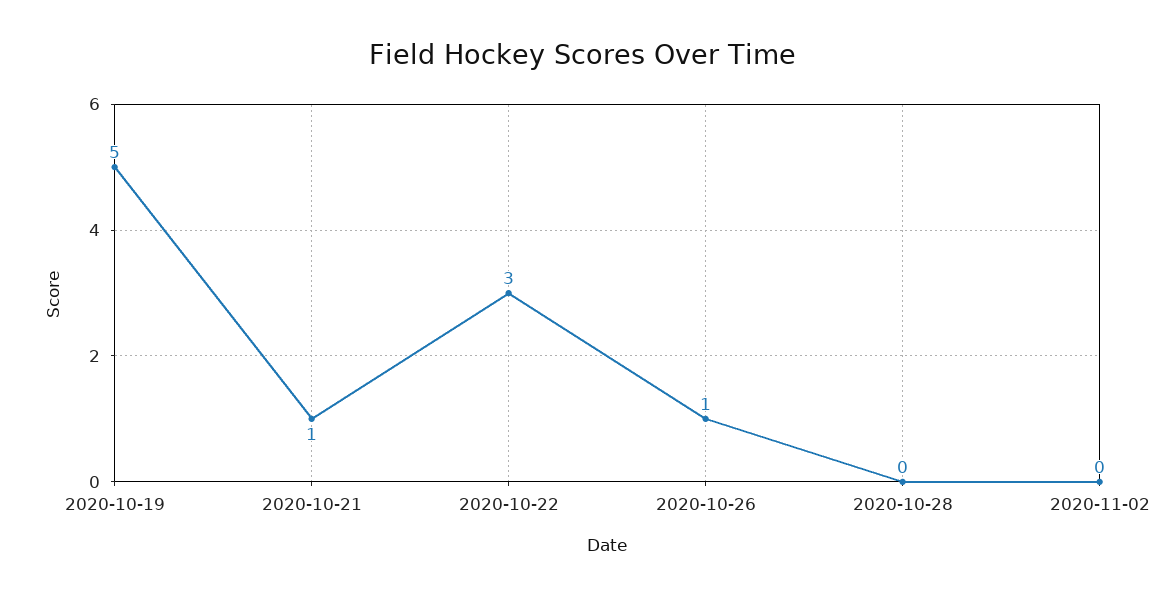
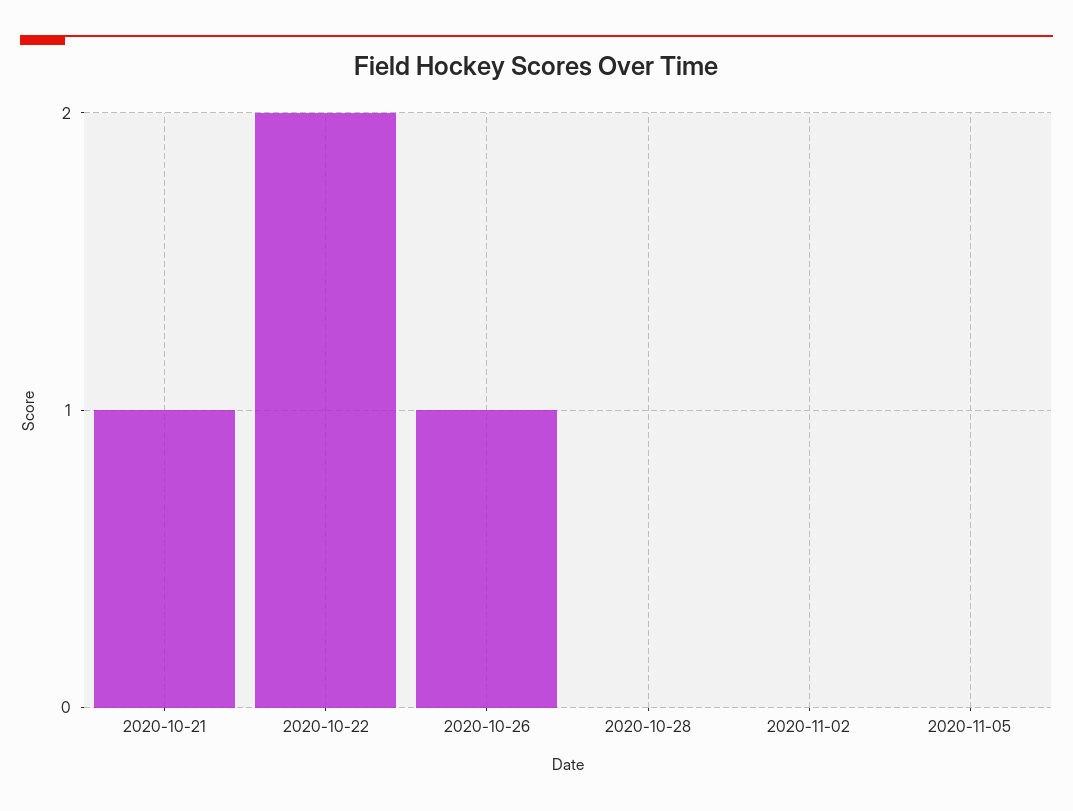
2020-10-19: 5 -> none
2020-10-22: 3 -> 2
2020-11-05: none -> 0

